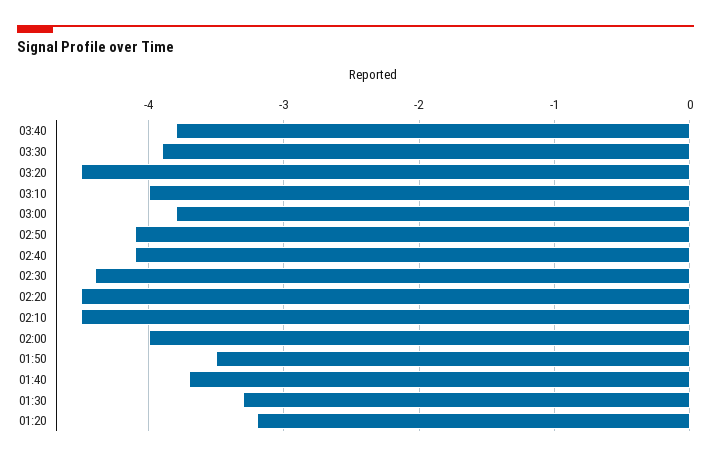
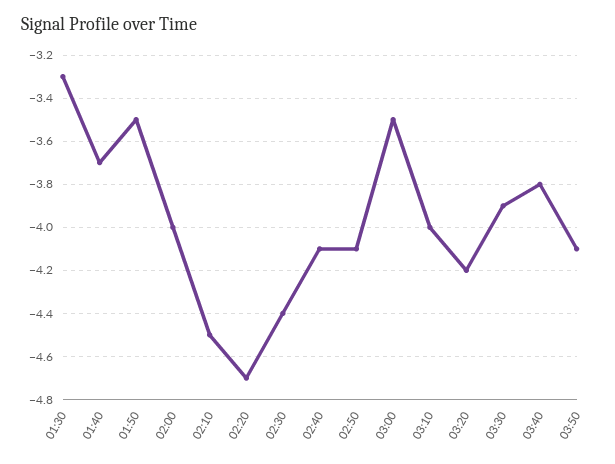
03:20: -4.5 -> -4.2
03:00: -3.8 -> -3.5
02:20: -4.5 -> -4.7
01:20: -3.2 -> none
03:50: none -> -4.1

